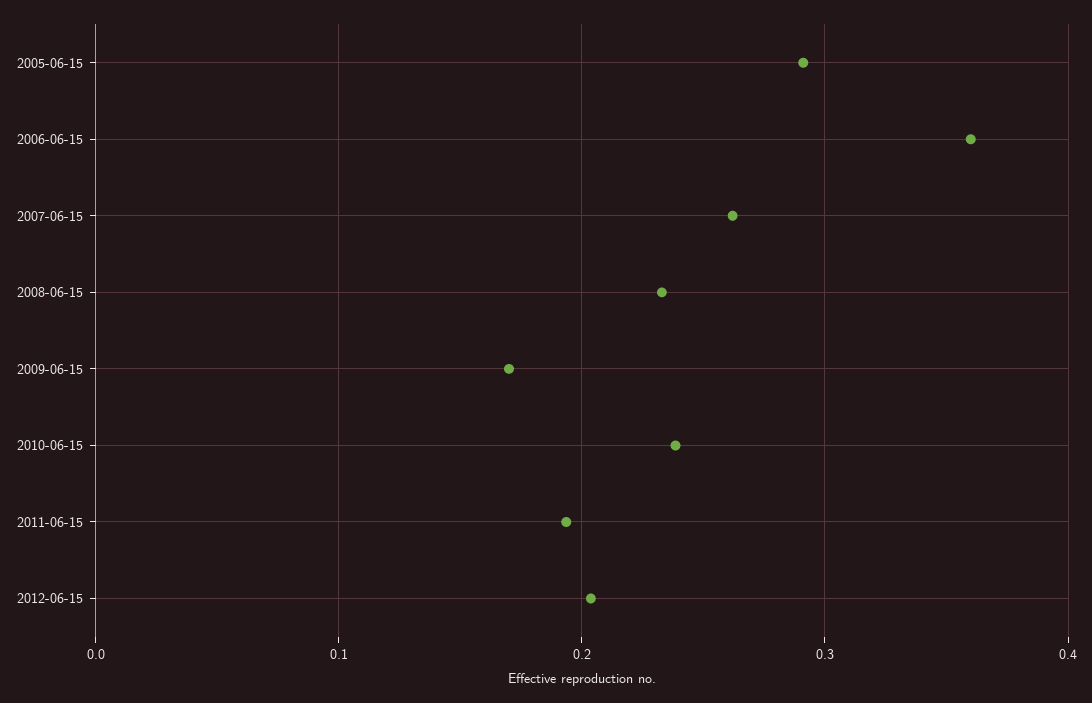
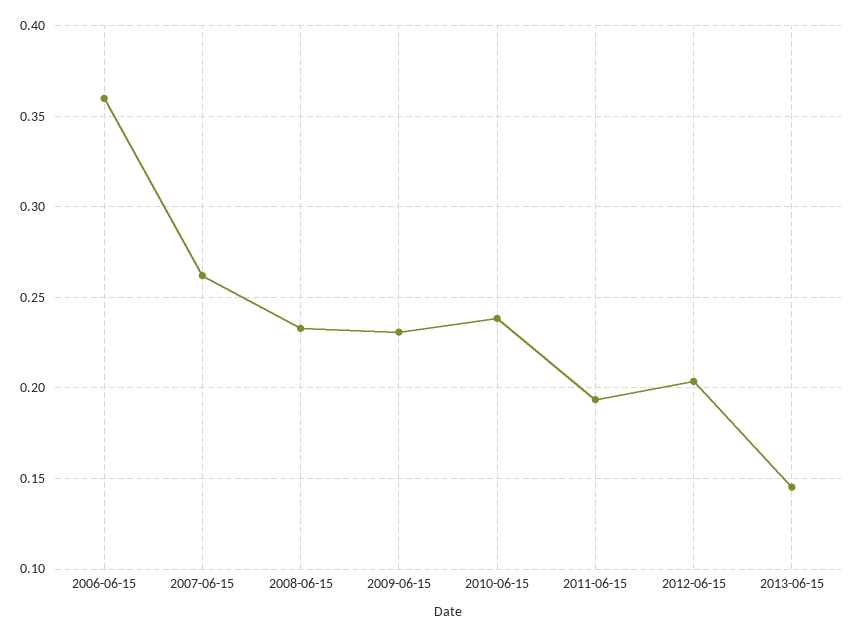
2005-06-15: 0.29 -> none
2009-06-15: 0.17 -> 0.23
2013-06-15: none -> 0.145

